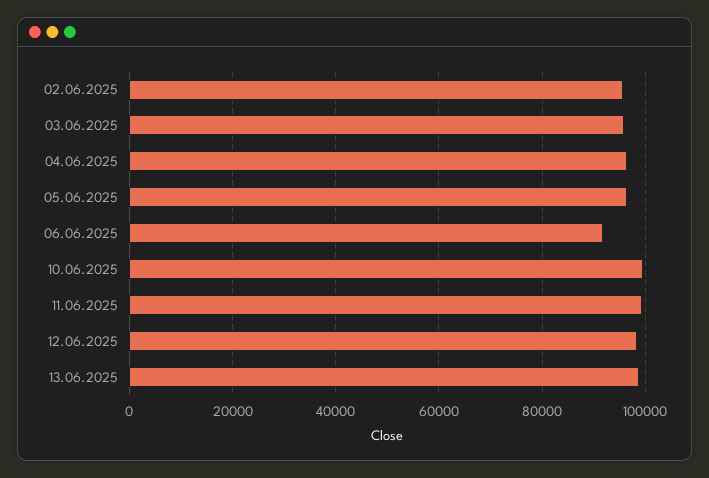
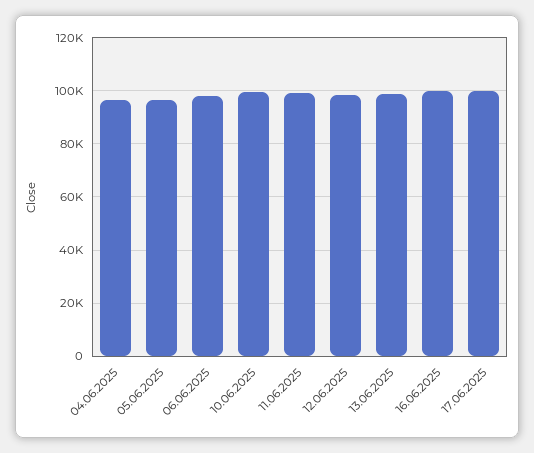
02.06.2025: 96000 -> none
03.06.2025: 96000 -> none
06.06.2025: 92000 -> 97500
16.06.2025: none -> 100000
17.06.2025: none -> 100000

